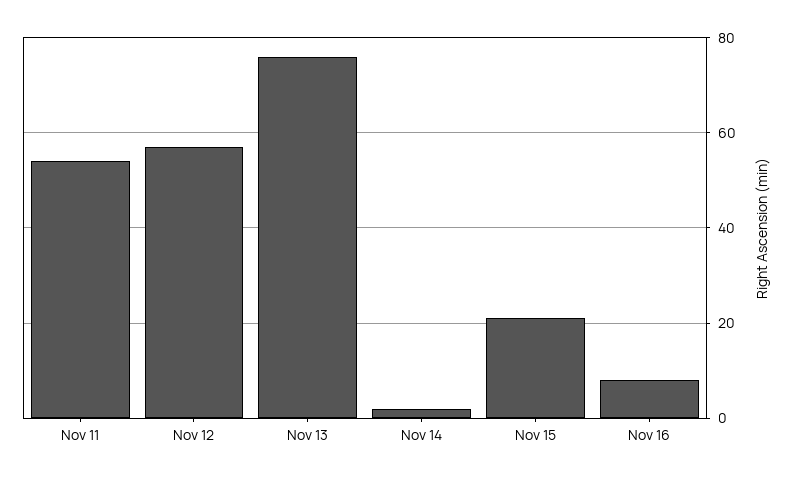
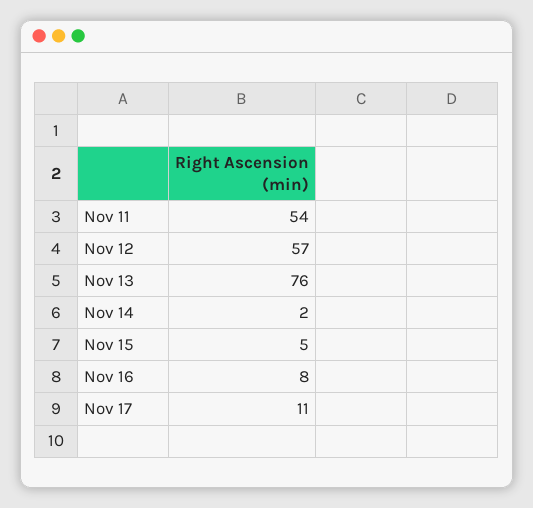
Nov 15: 20 -> 5
Nov 17: none -> 11

